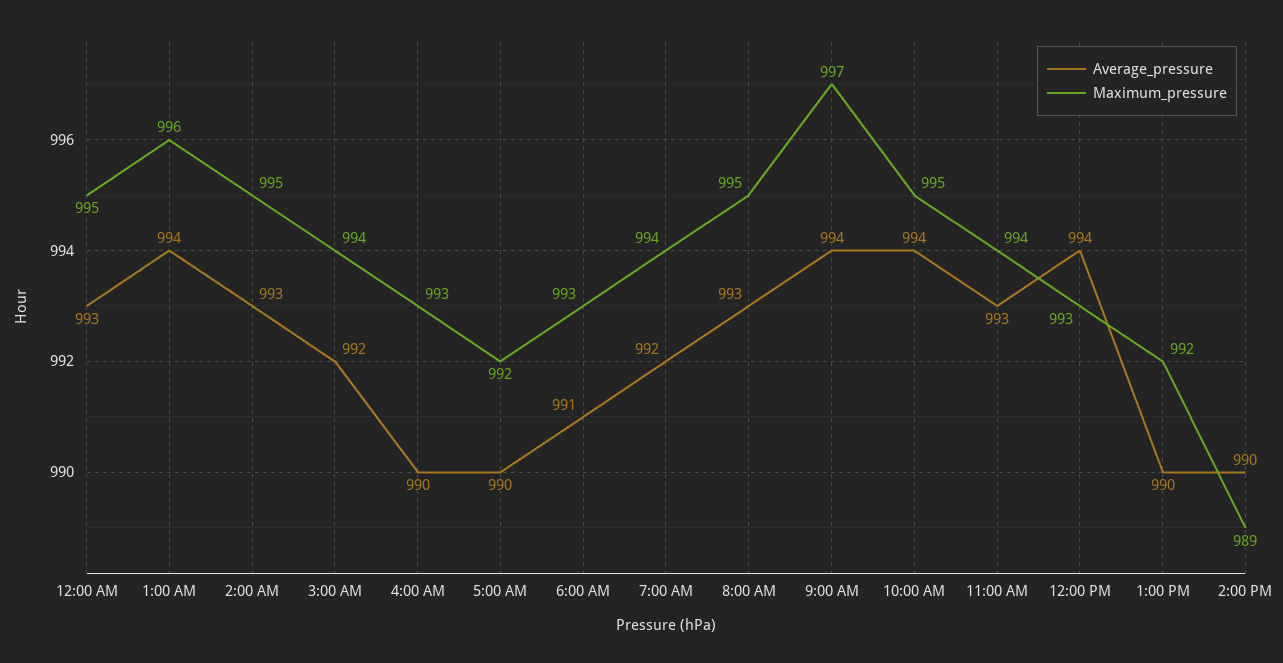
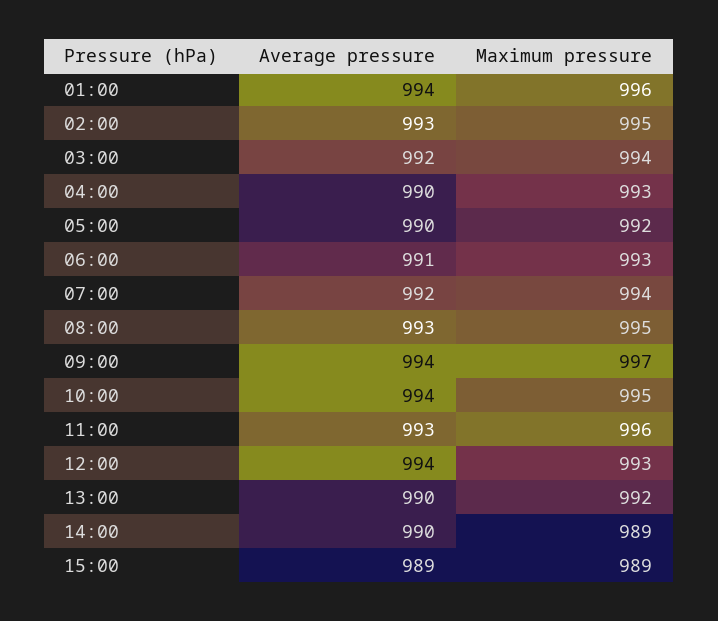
Average_pressure, 12:00 AM: 993 -> none
Maximum_pressure, 12:00 AM: 995 -> none
Maximum_pressure, 11:00 AM: 994 -> 996
Average_pressure, 15:00: none -> 989
Maximum_pressure, 15:00: none -> 989

